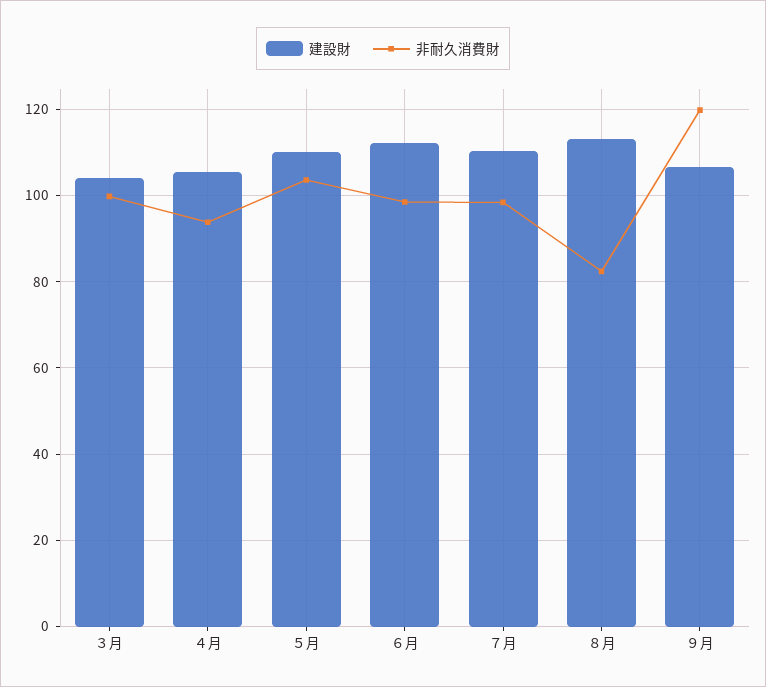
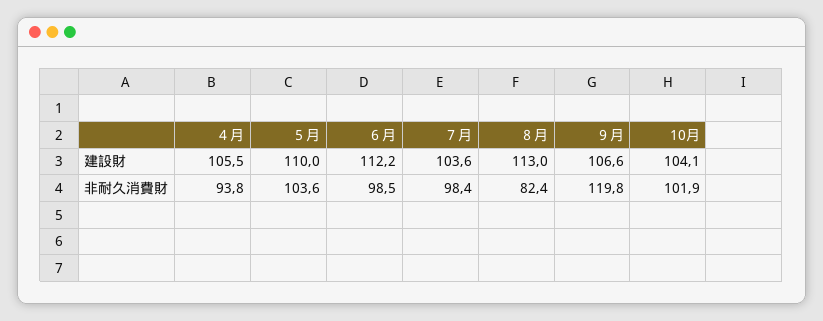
建設財, ３月: 104 -> none
非耐久消費財, ３月: 100 -> none
建設財, ７月: 110 -> 103.6
建設財, 10月: none -> 104.1
非耐久消費財, 10月: none -> 101.9

